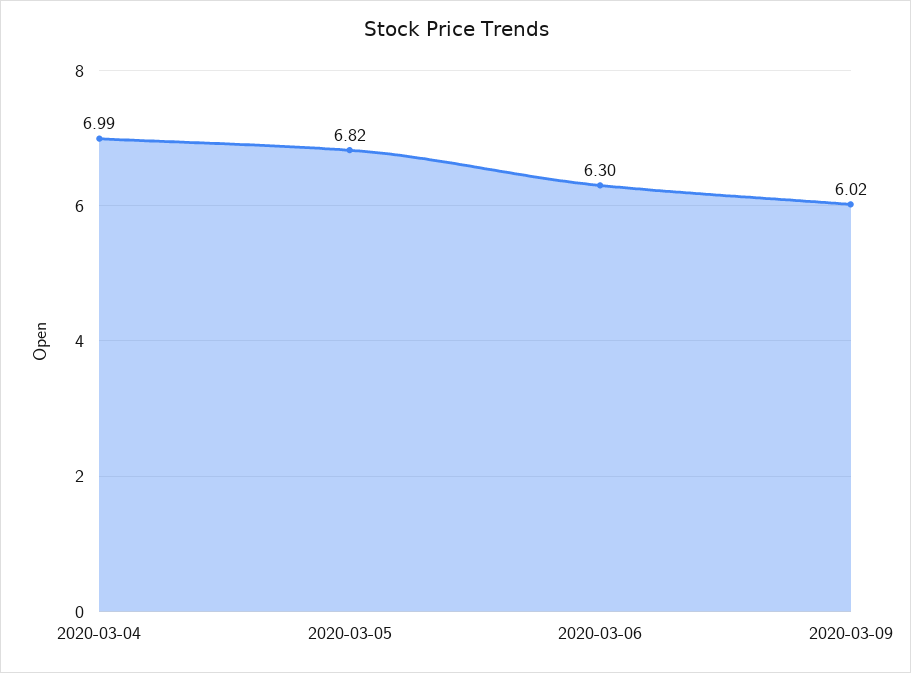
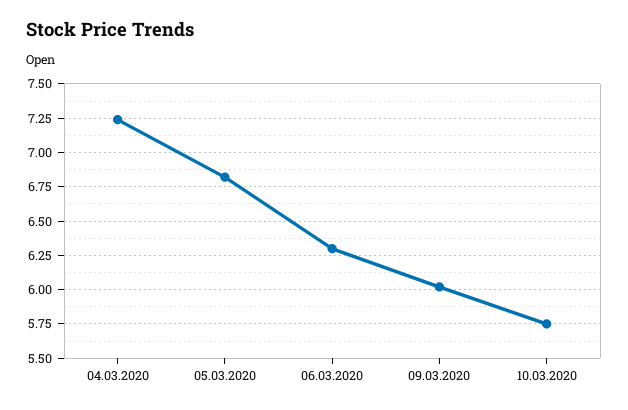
2020-03-04: 6.99 -> 7.25
10.03.2020: none -> 5.75

